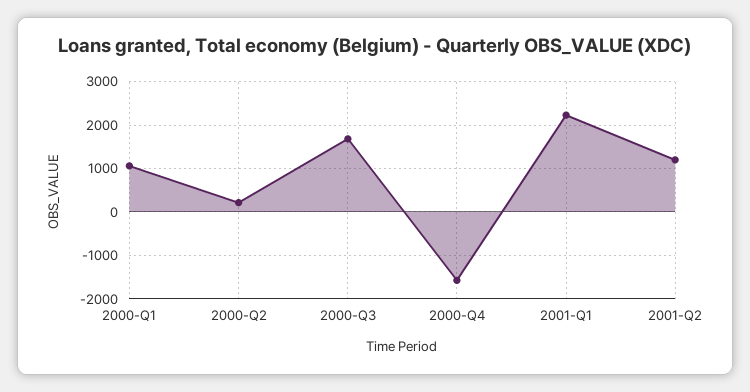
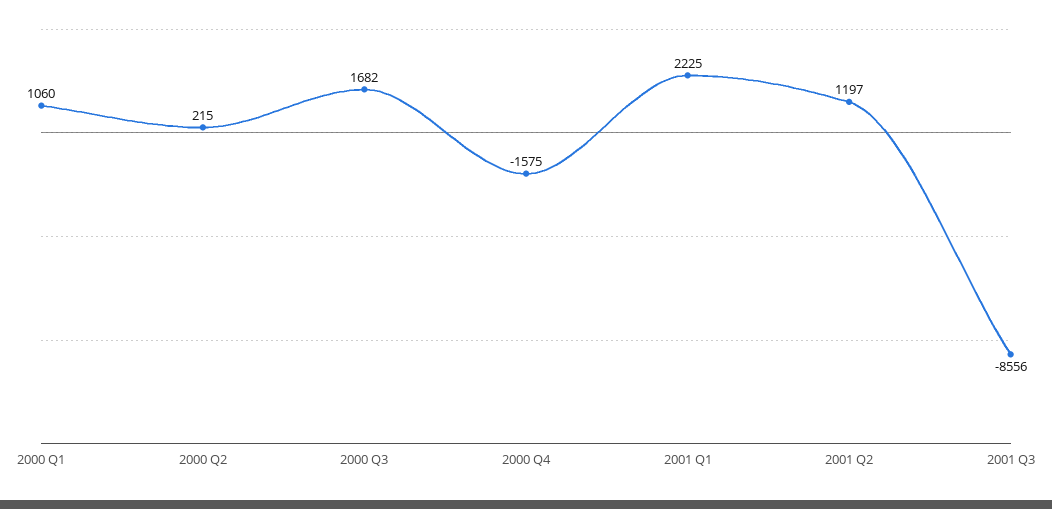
2001 Q3: none -> -8556

